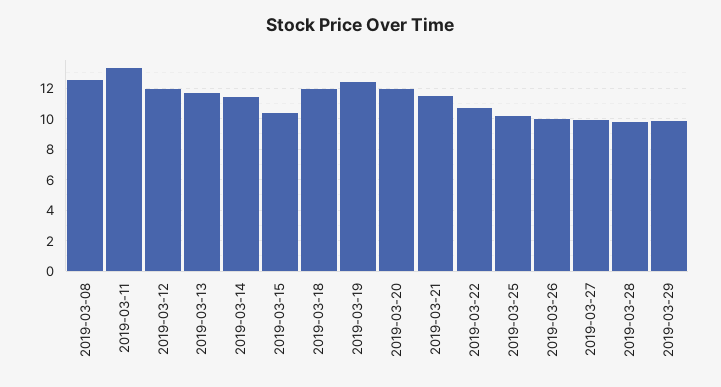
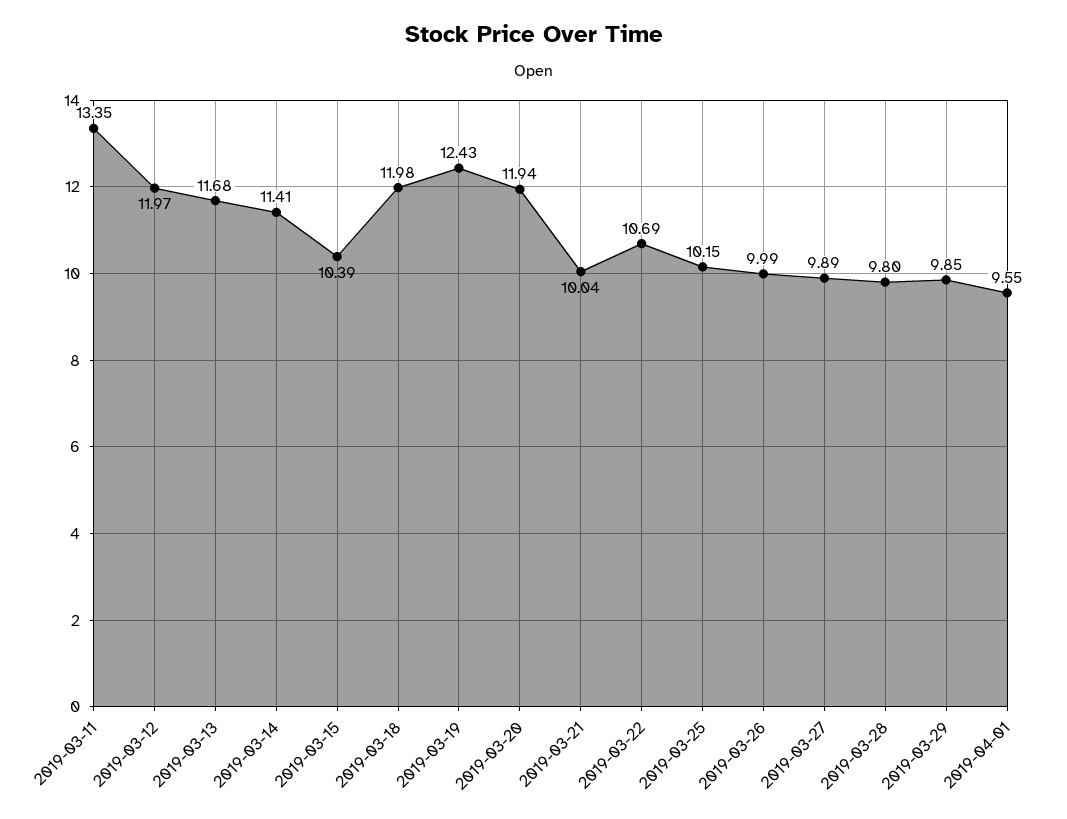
2019-03-08: 12.5 -> none
2019-03-21: 11.5 -> 10.04
2019-04-01: none -> 9.55

